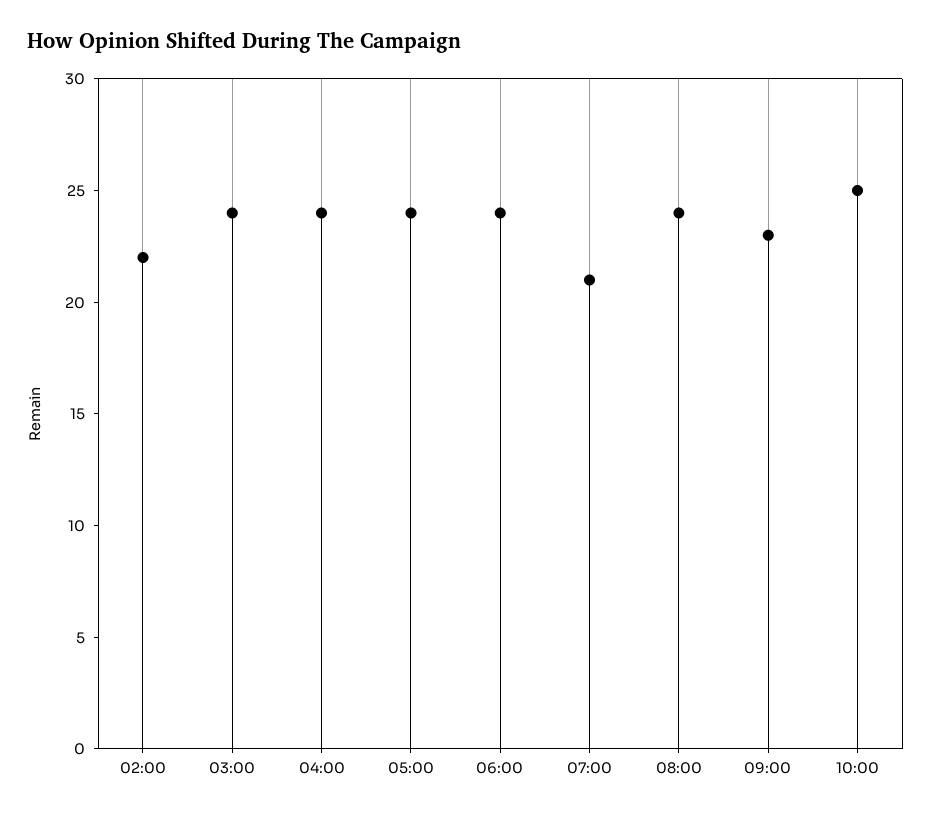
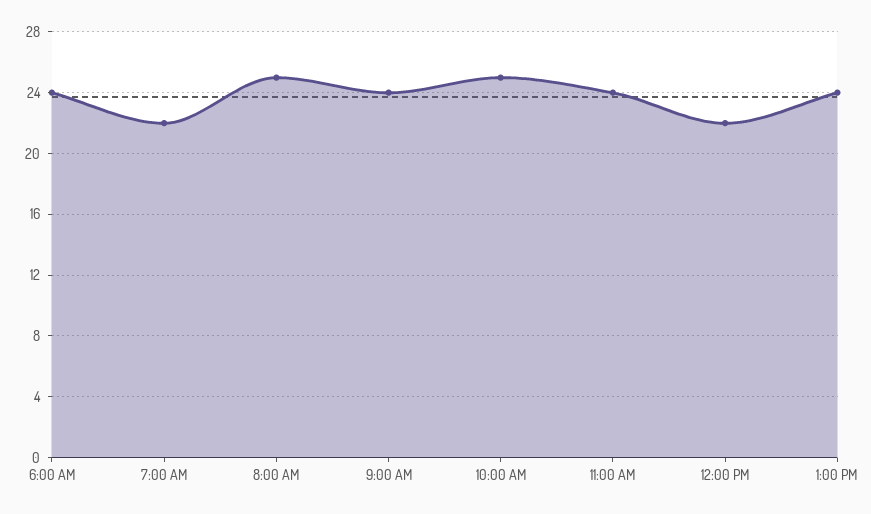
02:00: 22 -> none
03:00: 24 -> none
04:00: 24 -> none
05:00: 24 -> none
07:00: 21 -> 22
08:00: 24 -> 25
09:00: 23 -> 24
11:00 AM: none -> 24
12:00 PM: none -> 22
1:00 PM: none -> 24

